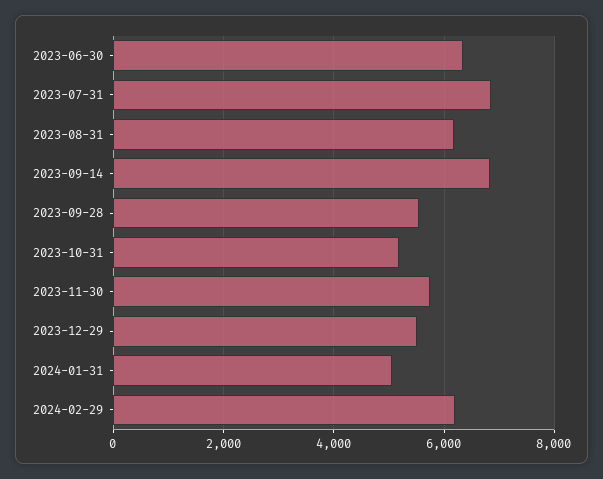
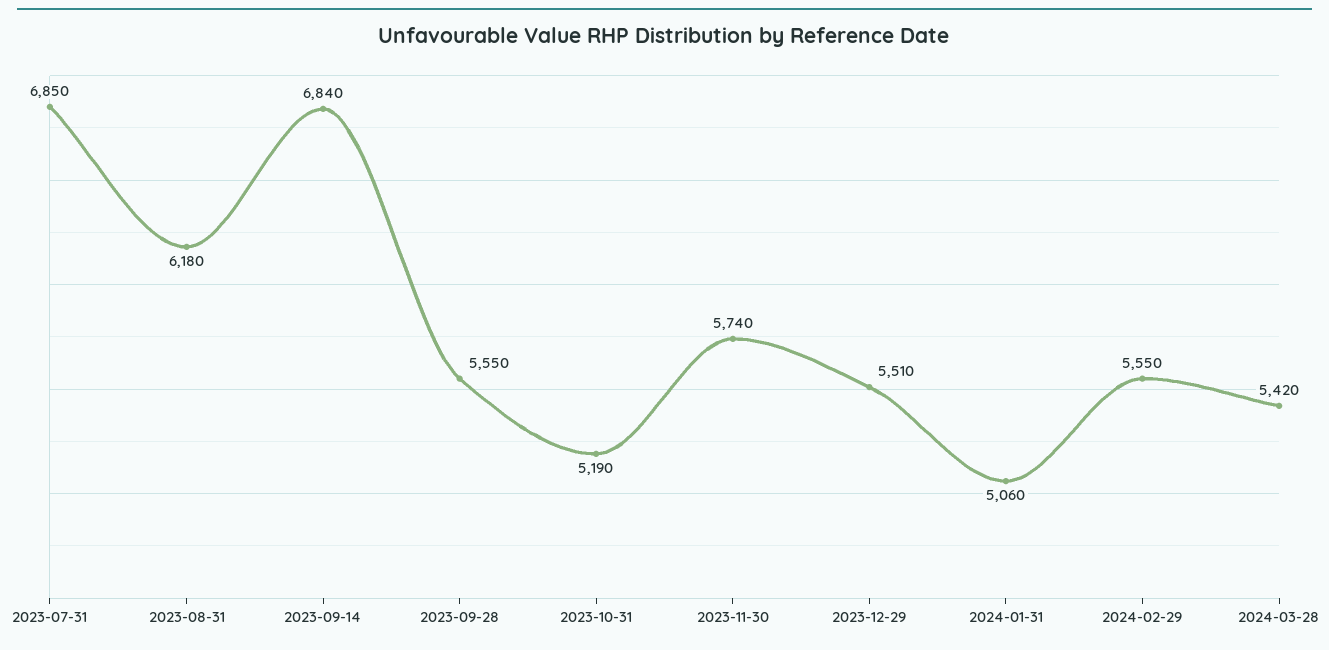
2023-06-30: 6400 -> none
2024-02-29: 6200 -> 5550
2024-03-28: none -> 5420

